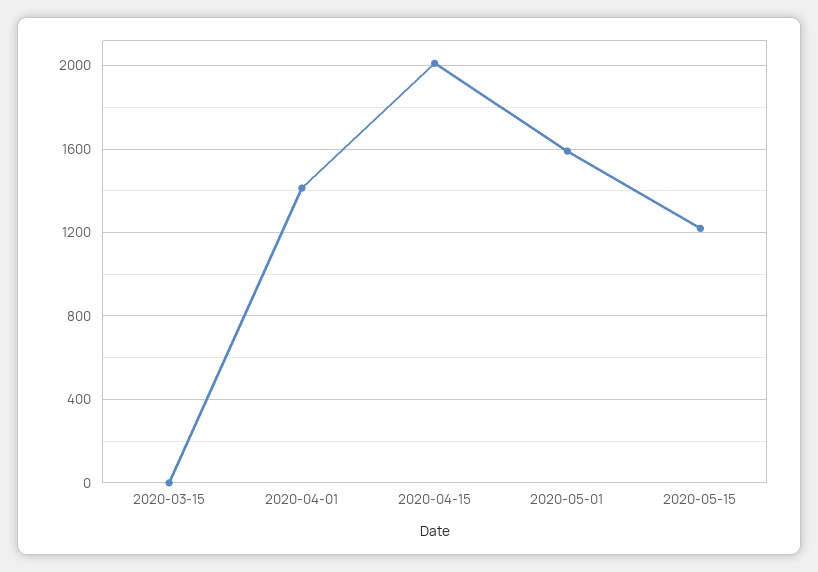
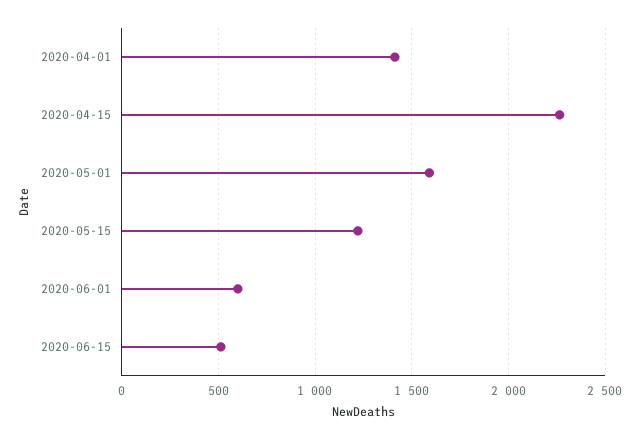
2020-03-15: 0 -> none
2020-04-15: 2000 -> 2250
2020-06-01: none -> 600
2020-06-15: none -> 500

